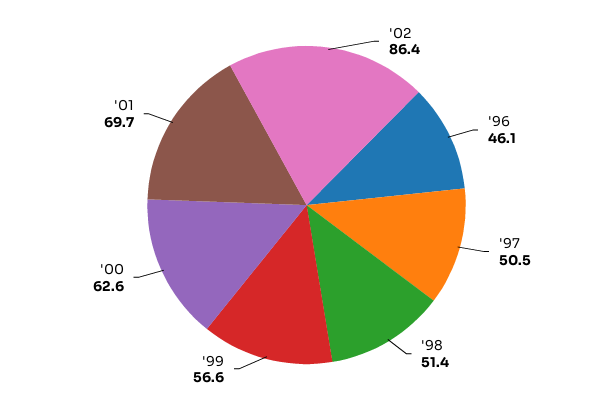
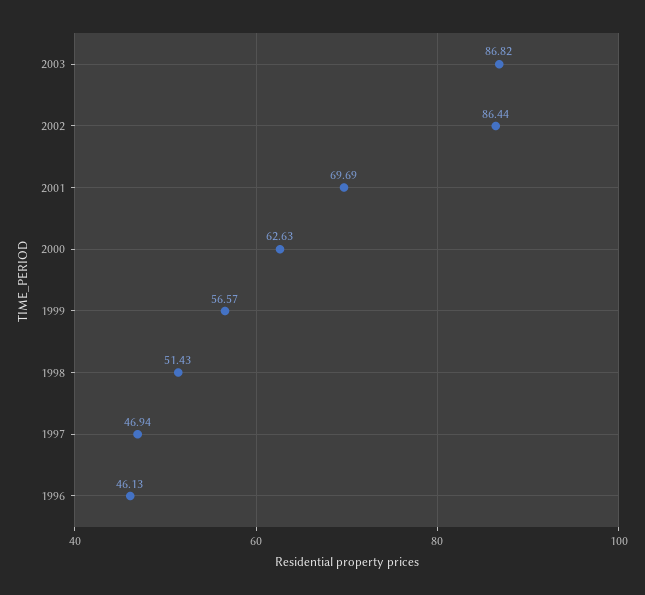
'97: 50.5 -> 46.94
2003: none -> 86.82

